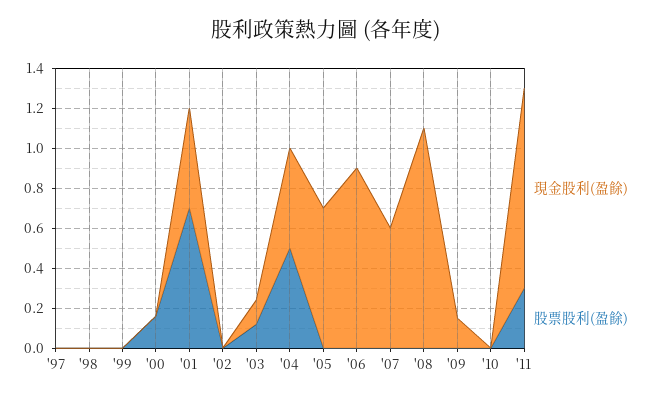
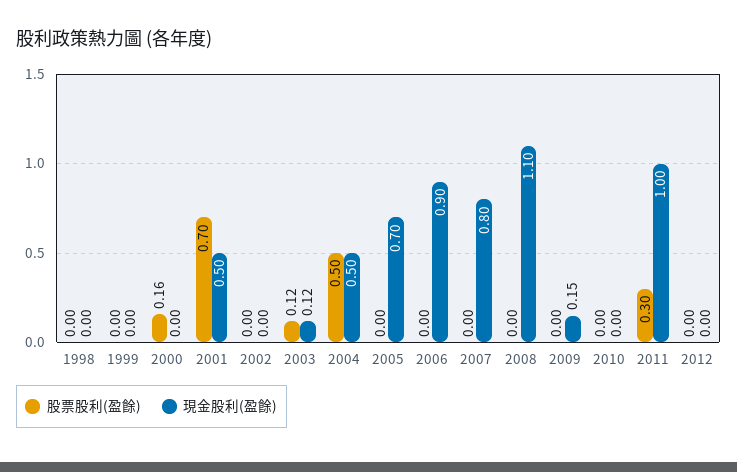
現金股利(盈餘), '97: 0 -> none
股票股利(盈餘), '97: 0 -> none
現金股利(盈餘), '07: 0.6 -> 0.8
股票股利(盈餘), 2012: none -> 0
現金股利(盈餘), 2012: none -> 0

